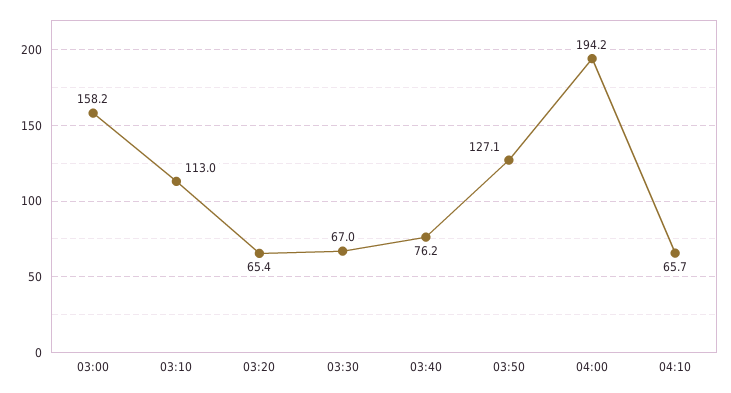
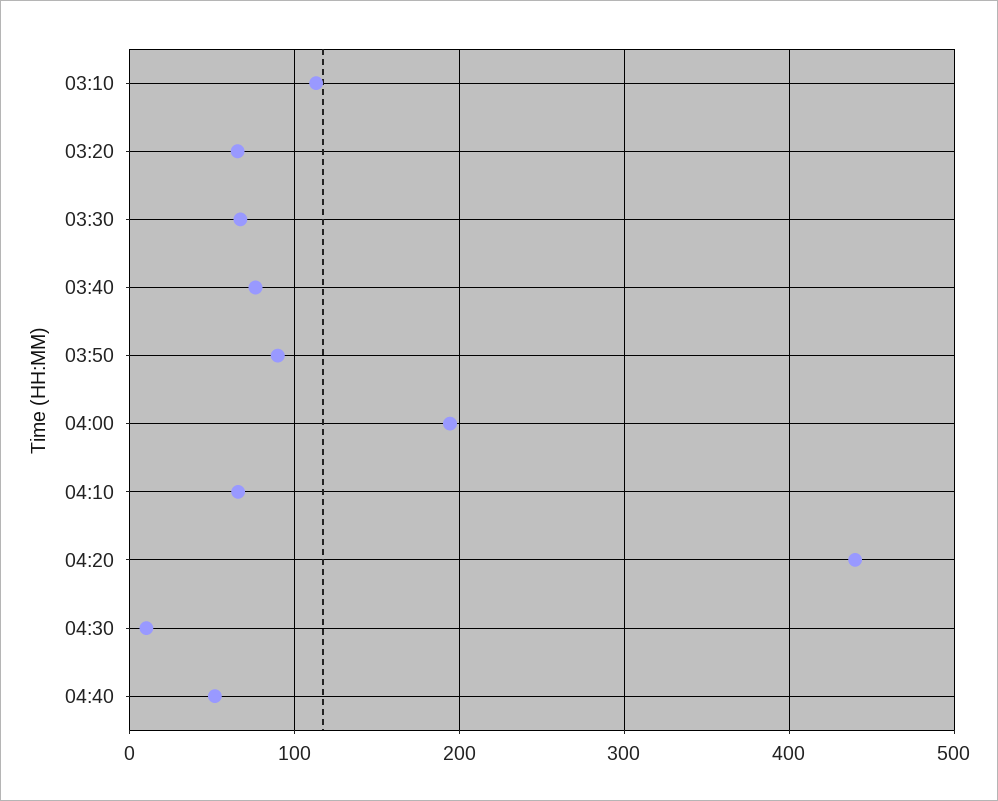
03:00: 158.2 -> none
03:50: 127.1 -> 90
04:20: none -> 440
04:30: none -> 10
04:40: none -> 50

